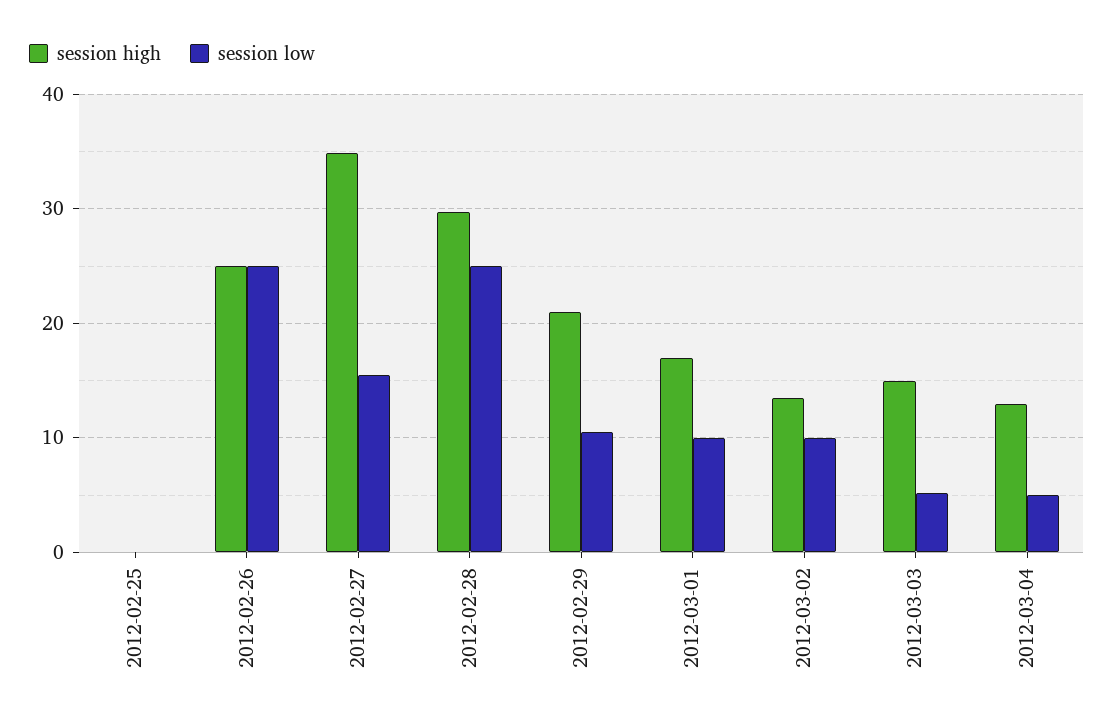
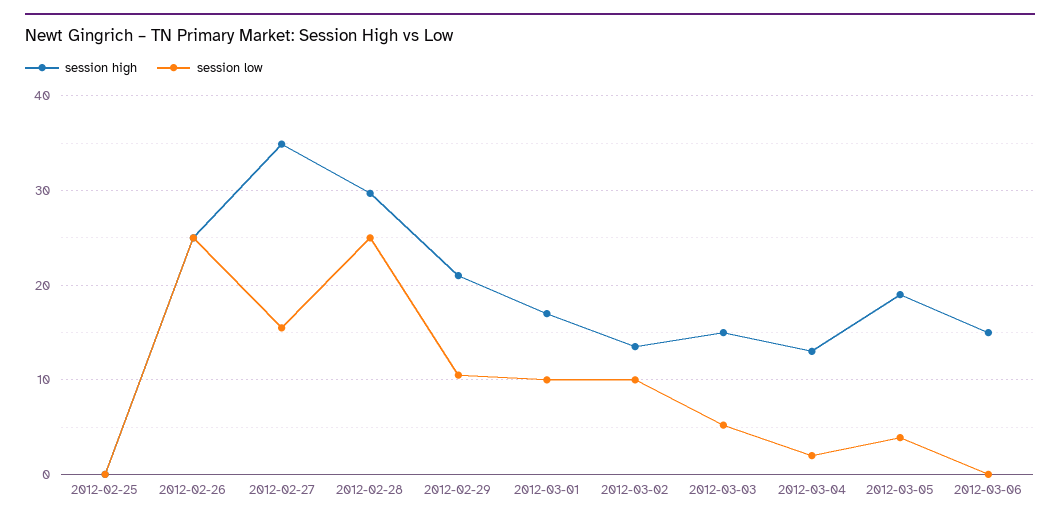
session low, 2012-03-04: 5 -> 2
session high, 2012-03-05: none -> 19
session low, 2012-03-05: none -> 4
session high, 2012-03-06: none -> 15
session low, 2012-03-06: none -> 0

